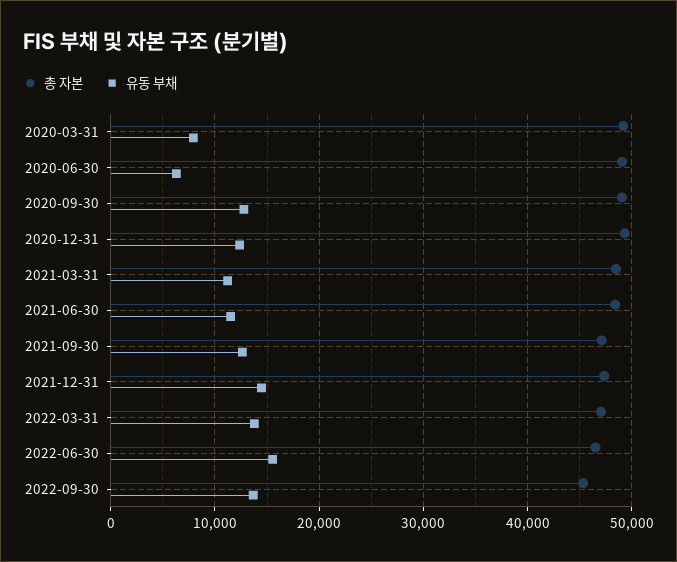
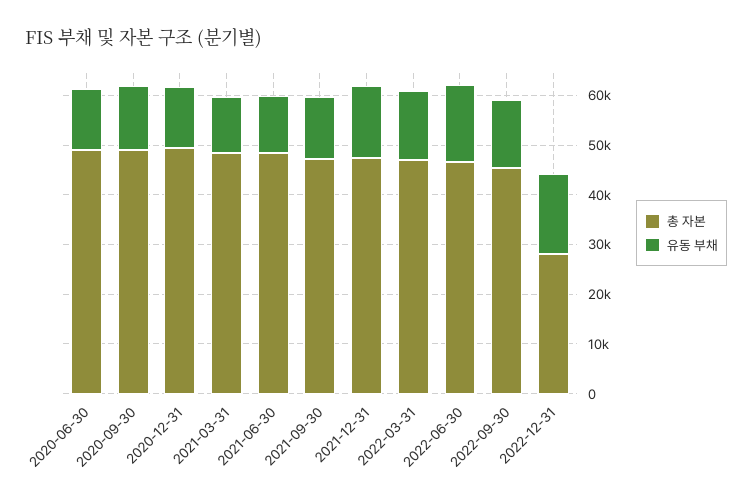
총 자본, 2020-03-31: 49000 -> none
유동 부채, 2020-03-31: 8000 -> none
유동 부채, 2020-06-30: 6000 -> 12000
총 자본, 2022-12-31: none -> 28000
유동 부채, 2022-12-31: none -> 16000

